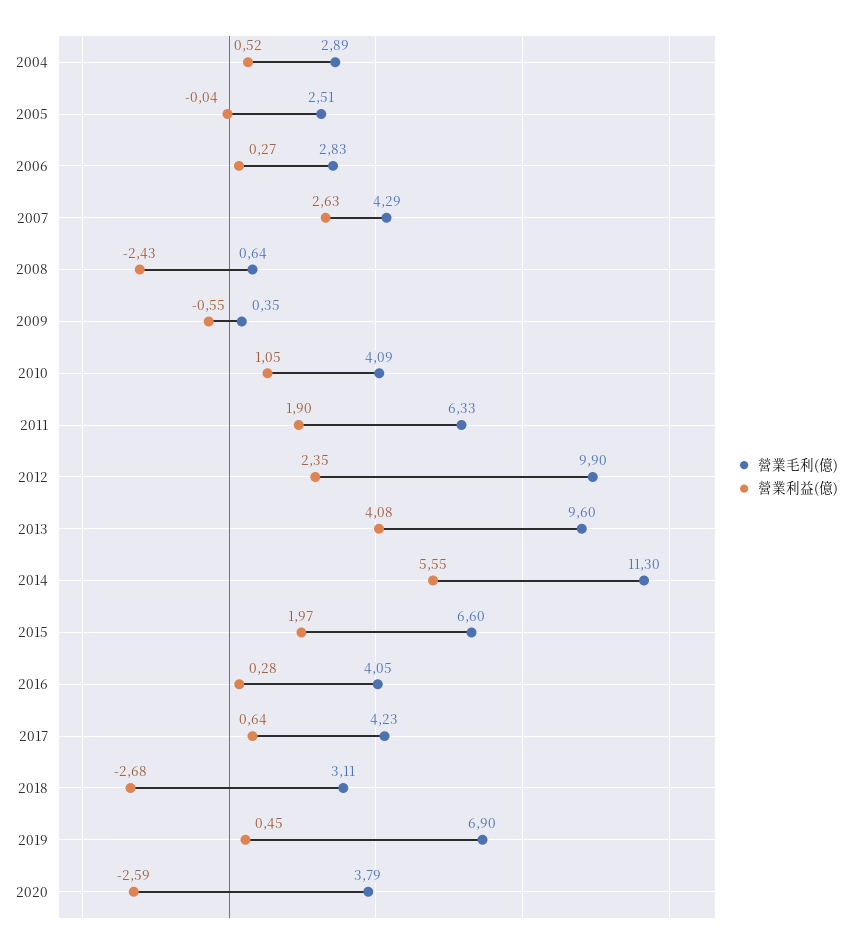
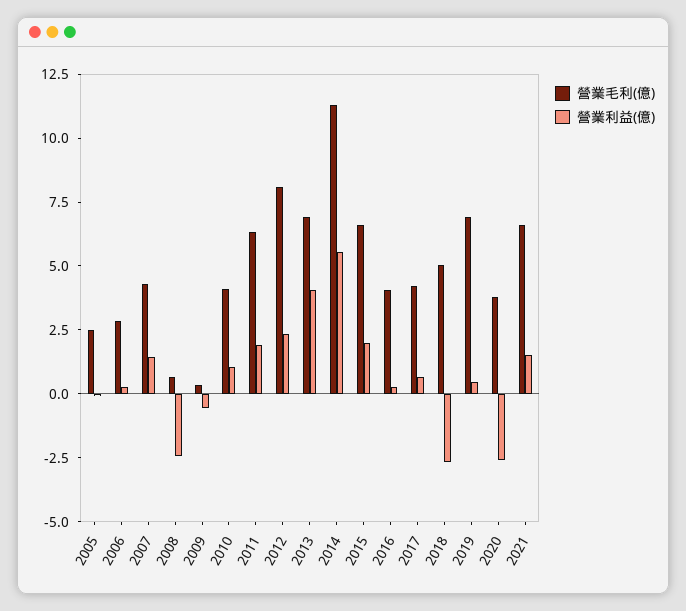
營業毛利(億), 2004: 2.89 -> none
營業利益(億), 2004: 0.52 -> none
營業利益(億), 2007: 2.63 -> 1.5
營業毛利(億), 2012: 9.9 -> 8
營業毛利(億), 2013: 9.6 -> 7
營業毛利(億), 2018: 3.11 -> 5
營業毛利(億), 2021: none -> 6.5
營業利益(億), 2021: none -> 1.5

